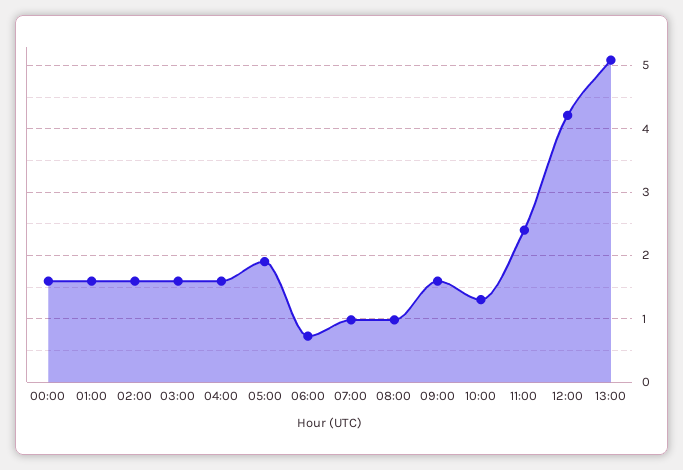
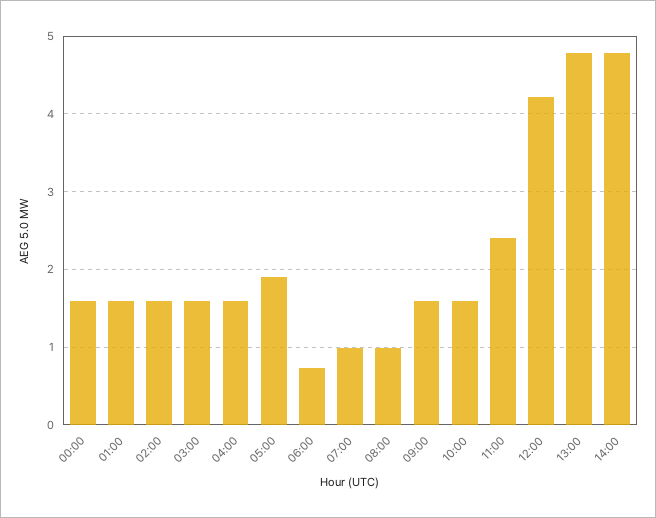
10:00: 1.3 -> 1.6
13:00: 5.1 -> 4.8
14:00: none -> 4.8

